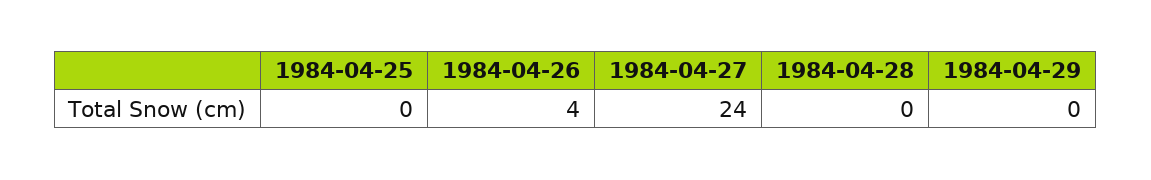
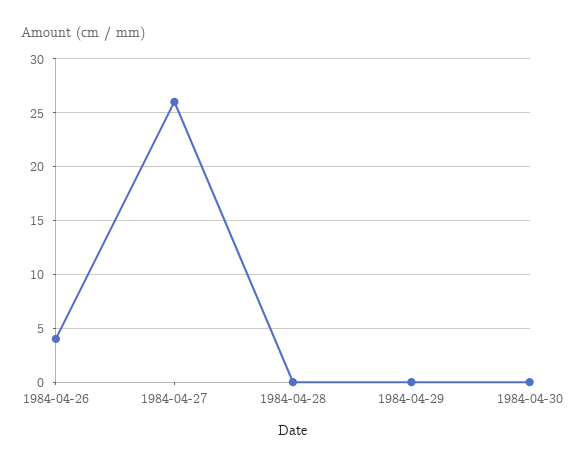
1984-04-25: 0 -> none
1984-04-27: 24 -> 26
1984-04-30: none -> 0

